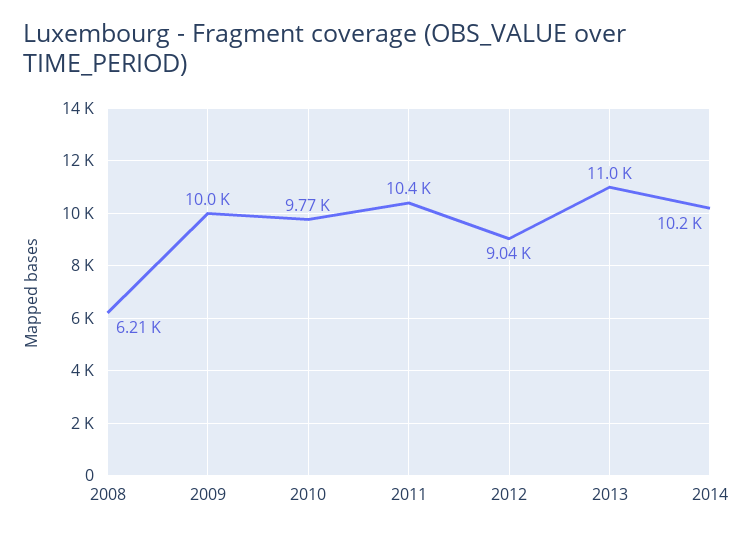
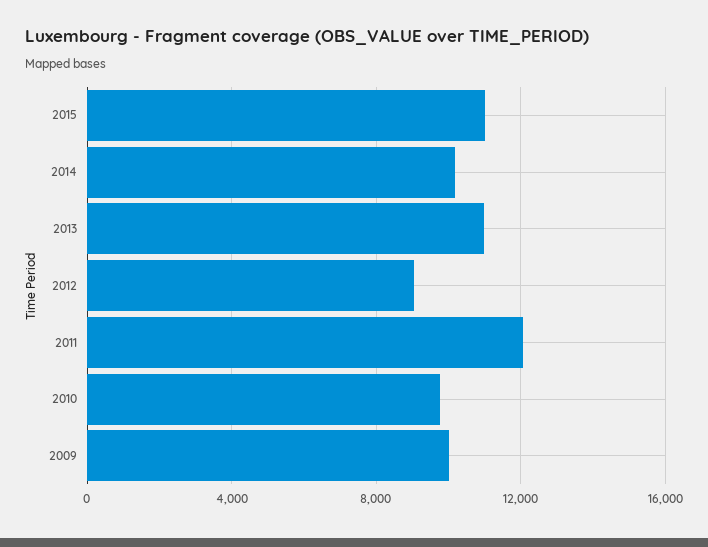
2008: 6210 -> none
2011: 10400 -> 12000
2015: none -> 11000

